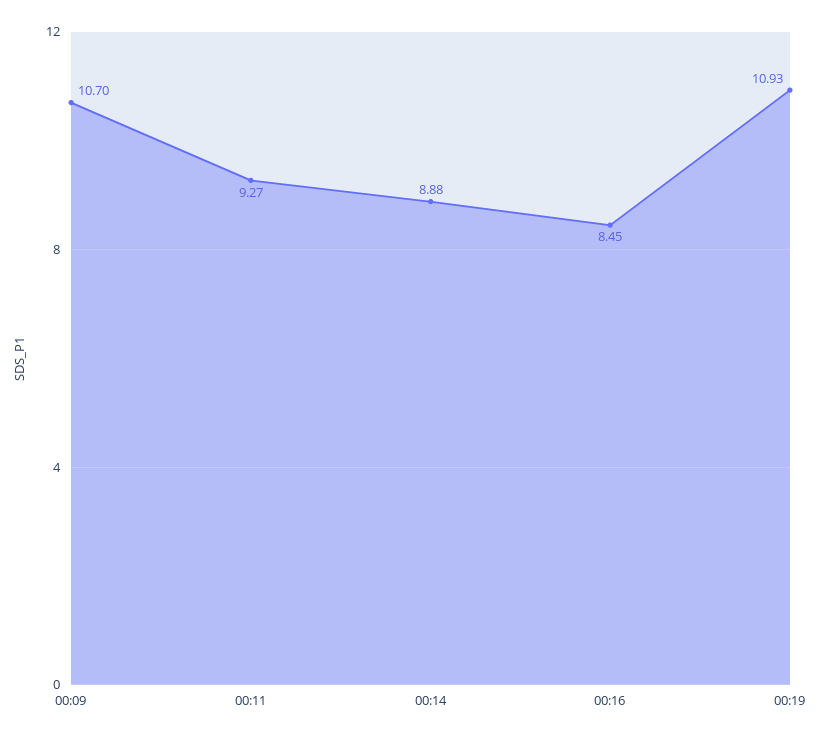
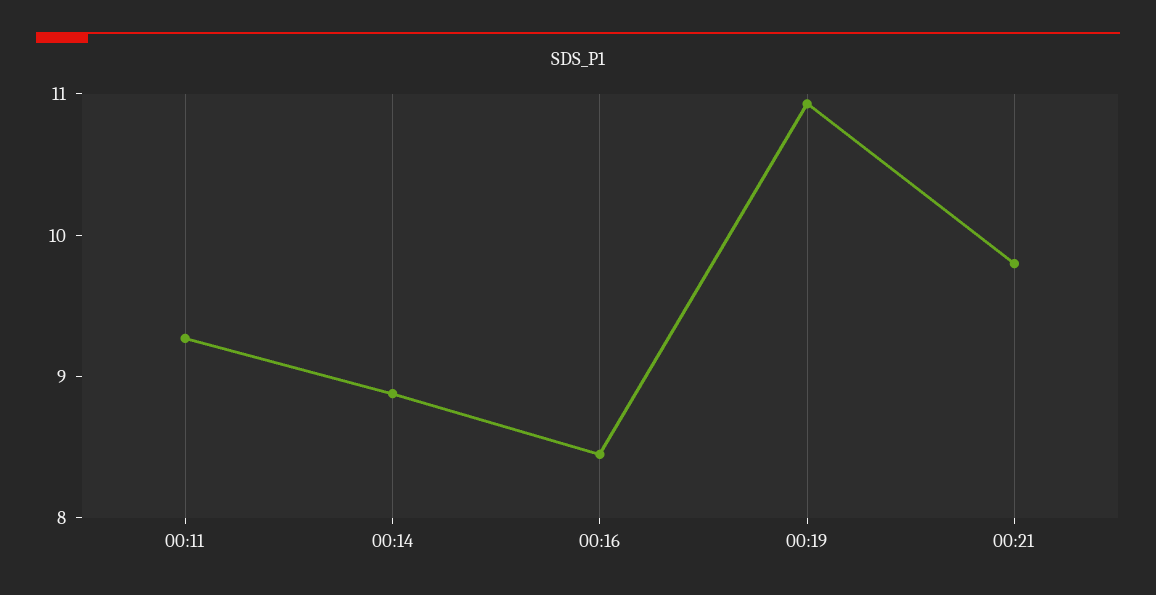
00:09: 10.7 -> none
00:21: none -> 9.8

